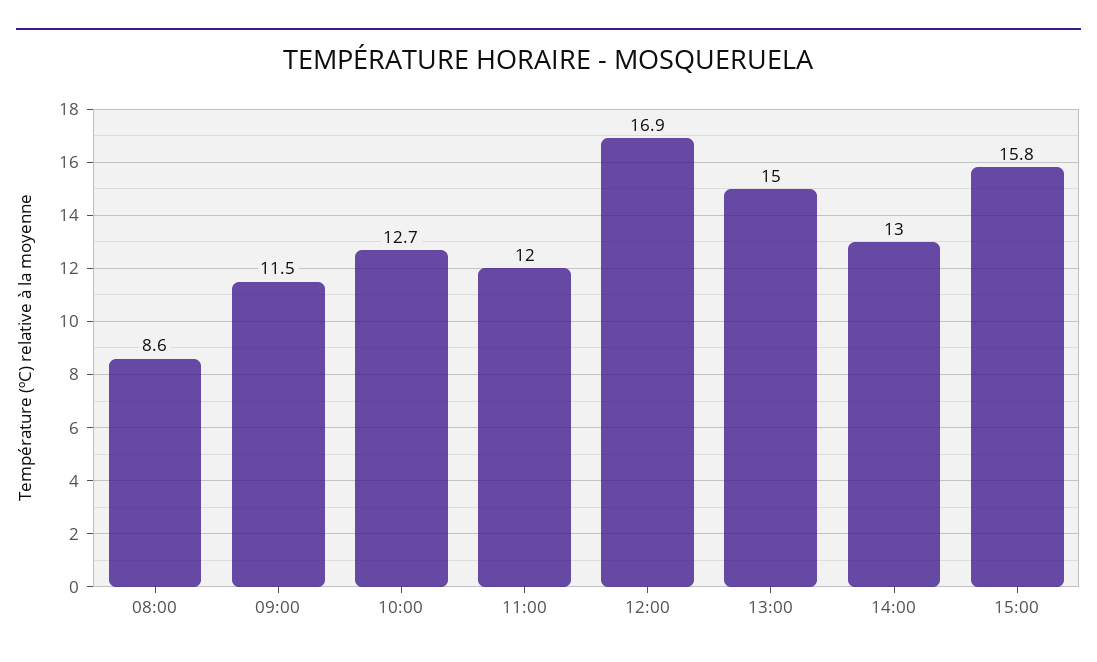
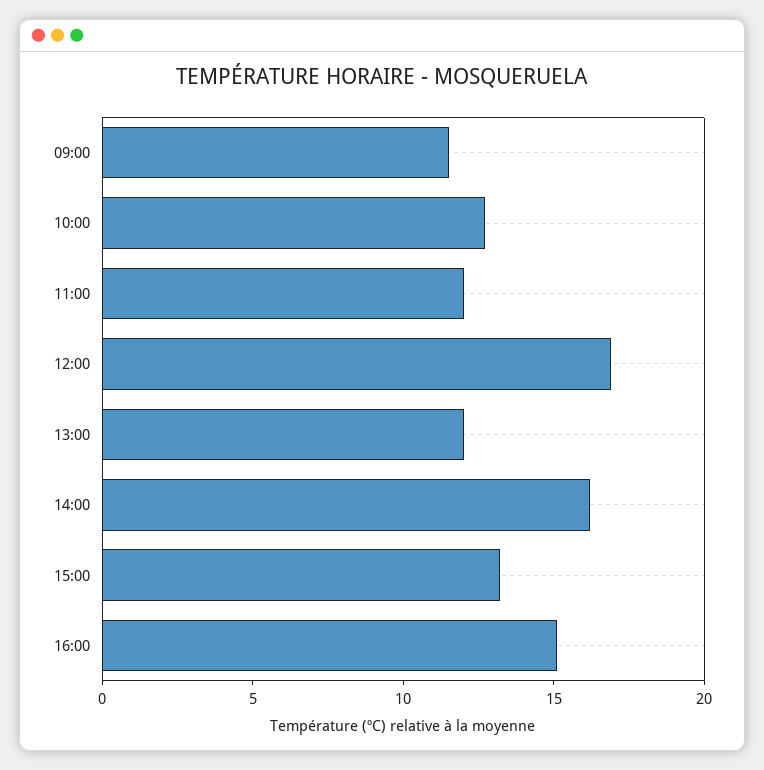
08:00: 8.6 -> none
13:00: 15 -> 12
14:00: 13 -> 16
15:00: 15.8 -> 13
16:00: none -> 15

